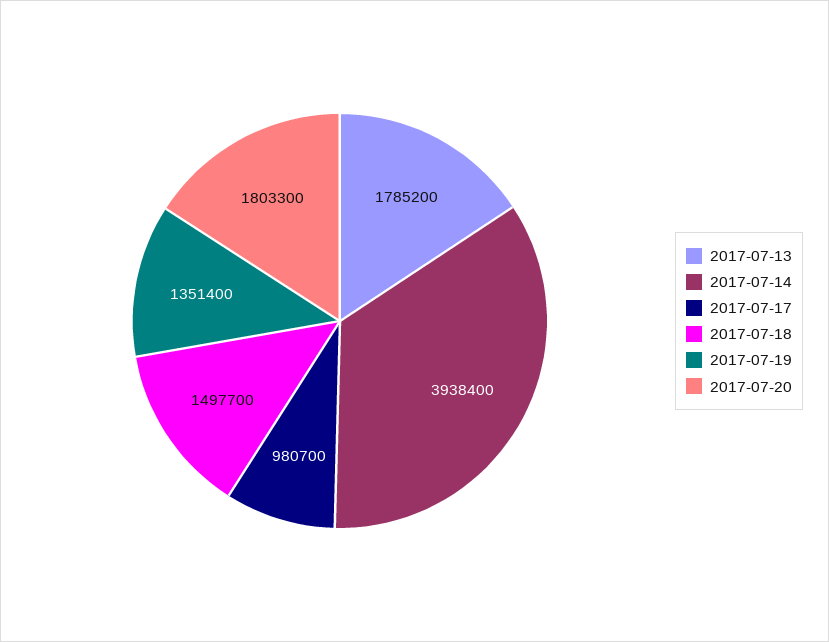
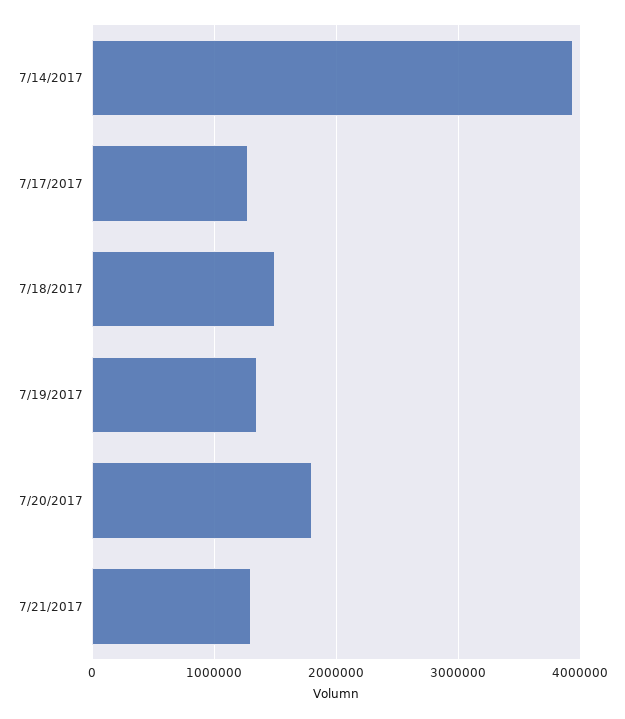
2017-07-13: 1785200 -> none
2017-07-17: 980700 -> 1300000
7/21/2017: none -> 1300000

